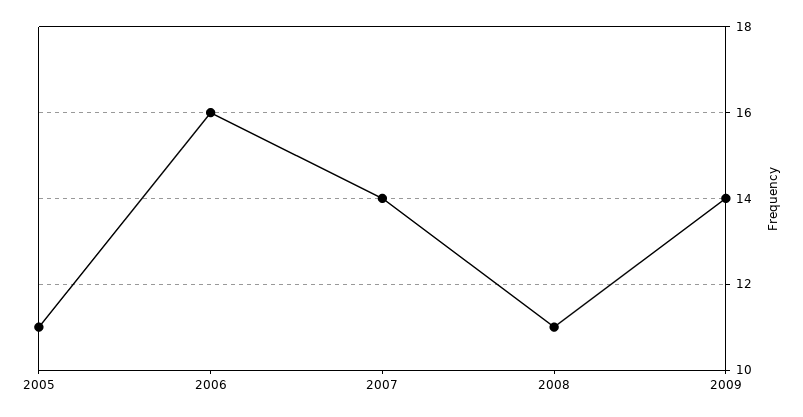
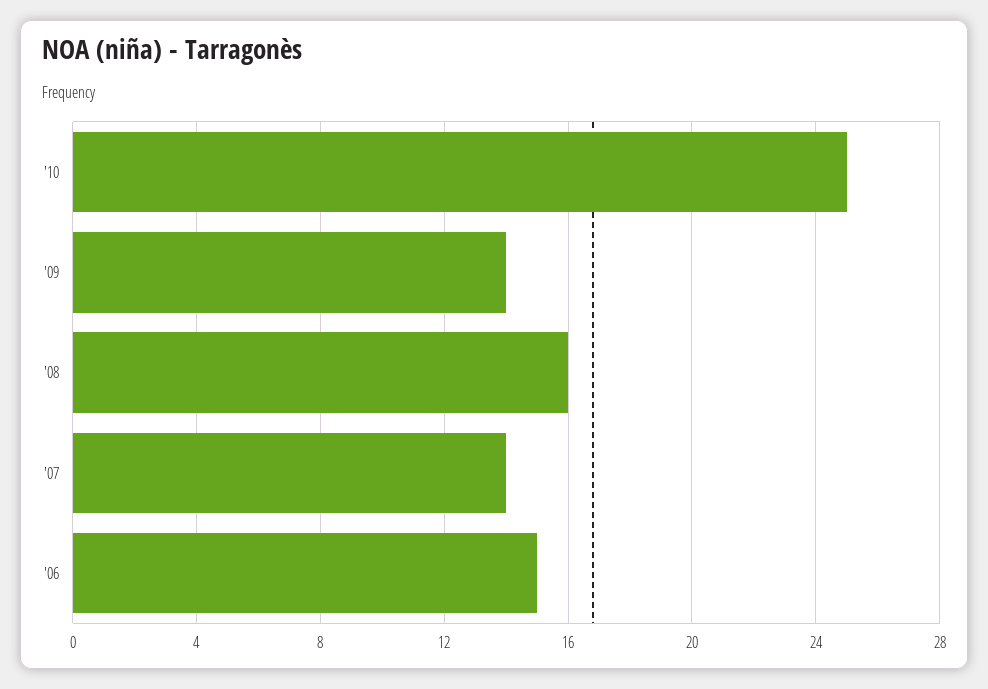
2005: 11 -> none
2006: 16 -> 15
2008: 11 -> 16
'10: none -> 25

